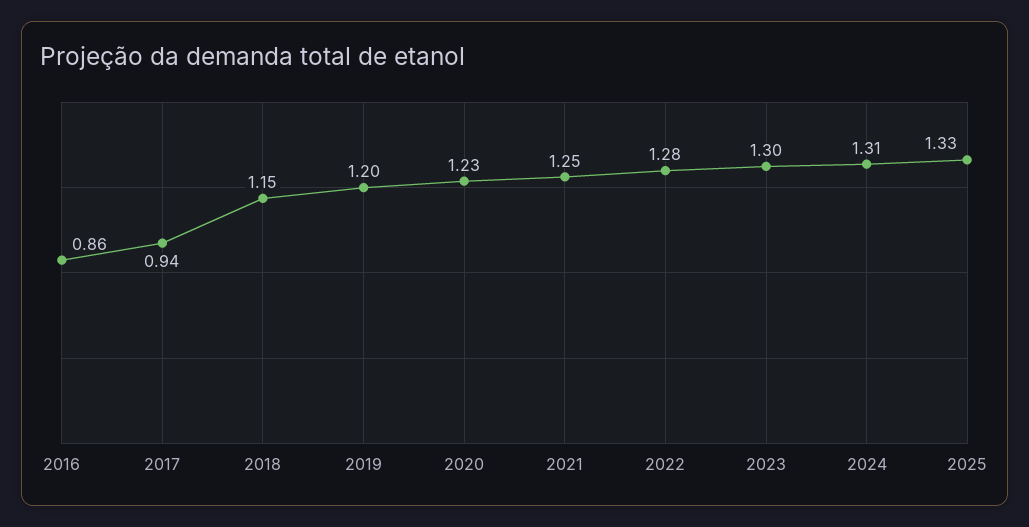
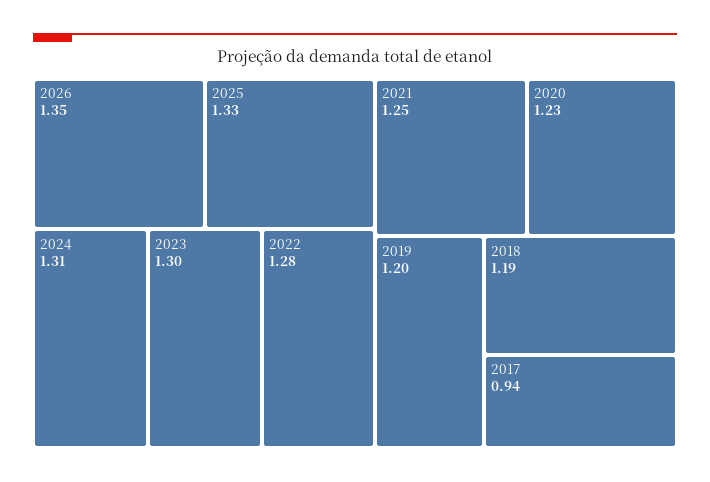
2016: 0.86 -> none
2018: 1.15 -> 1.19
2026: none -> 1.35

